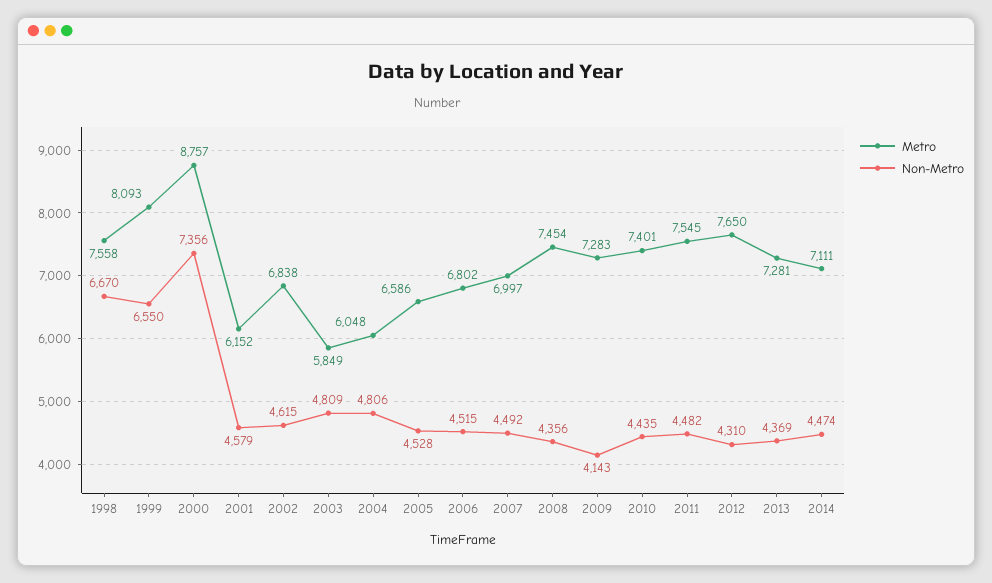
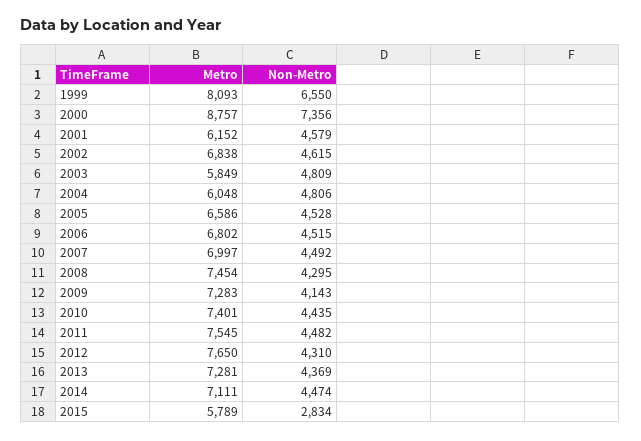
Metro, 1998: 7558 -> none
Non-Metro, 1998: 6670 -> none
Non-Metro, 2008: 4356 -> 4295
Metro, 2015: none -> 5789
Non-Metro, 2015: none -> 2834

